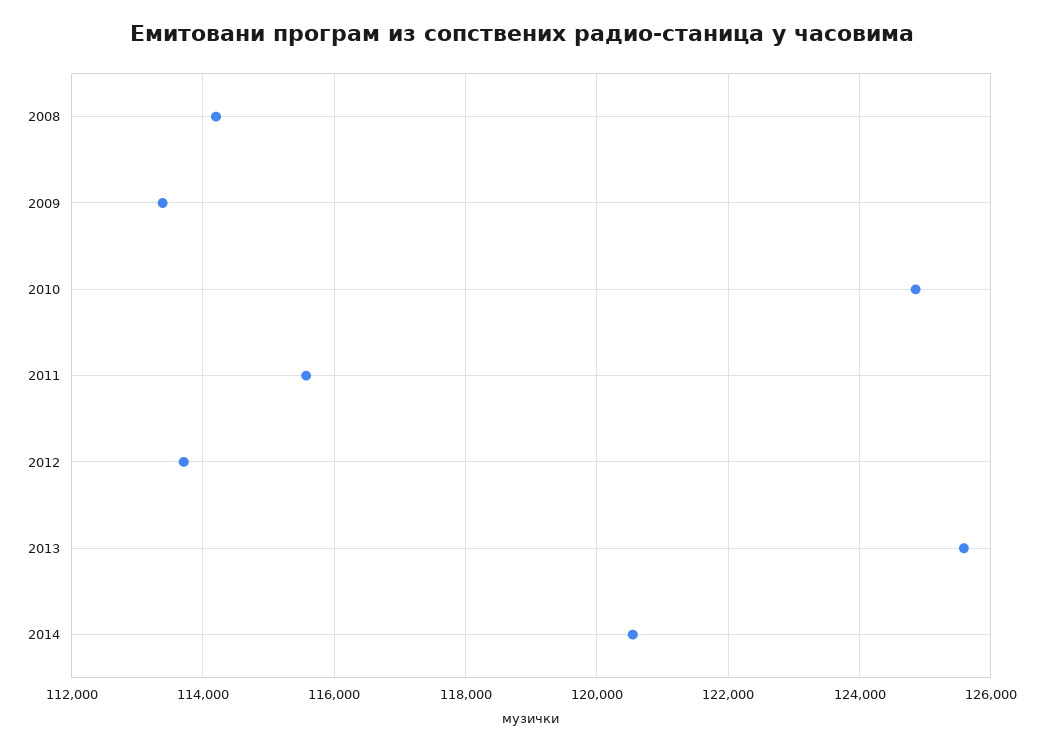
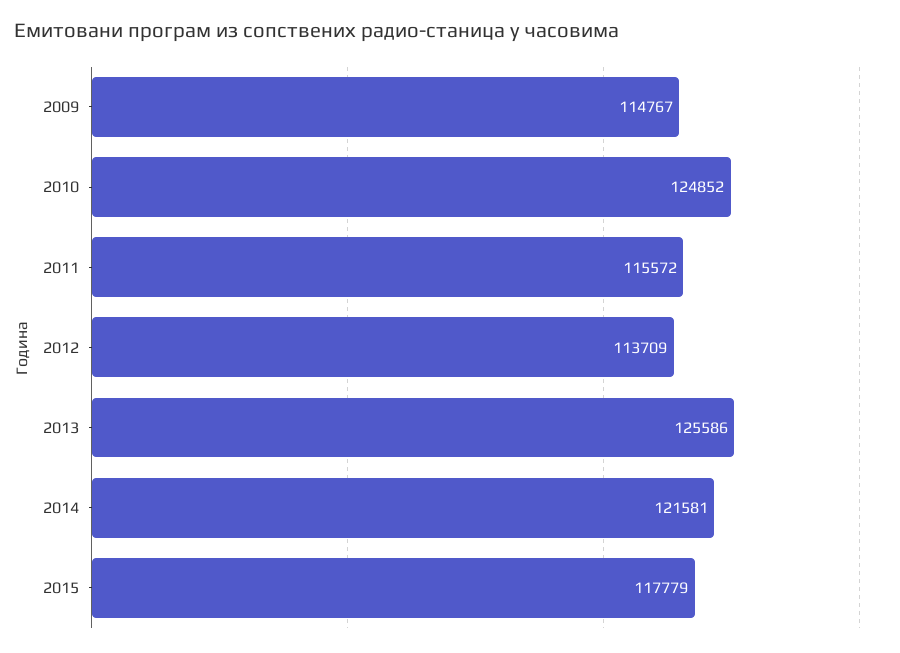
2008: 114200 -> none
2009: 113400 -> 114767
2014: 120600 -> 121581
2015: none -> 117779

